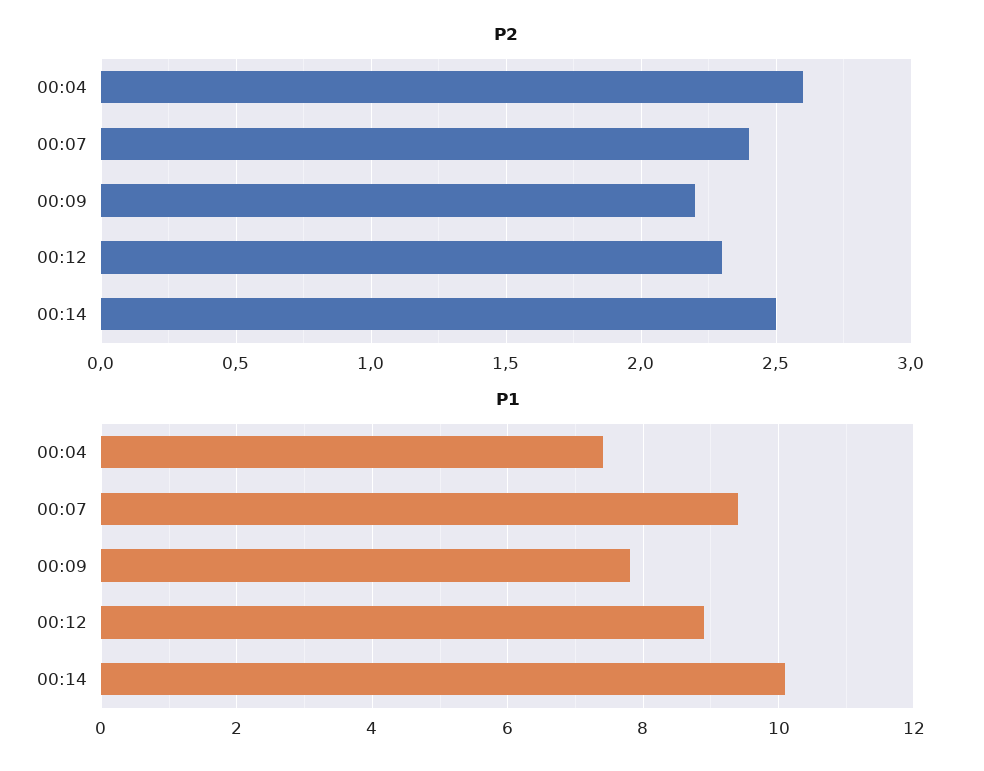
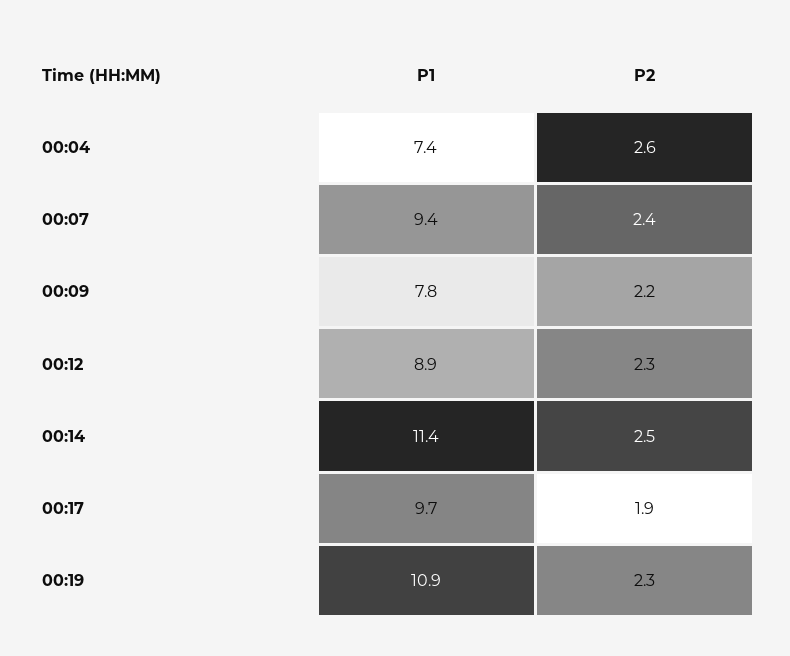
P1, 00:14: 10 -> 11.4
P1, 00:17: none -> 9.7
P2, 00:17: none -> 1.9
P1, 00:19: none -> 10.9
P2, 00:19: none -> 2.3

